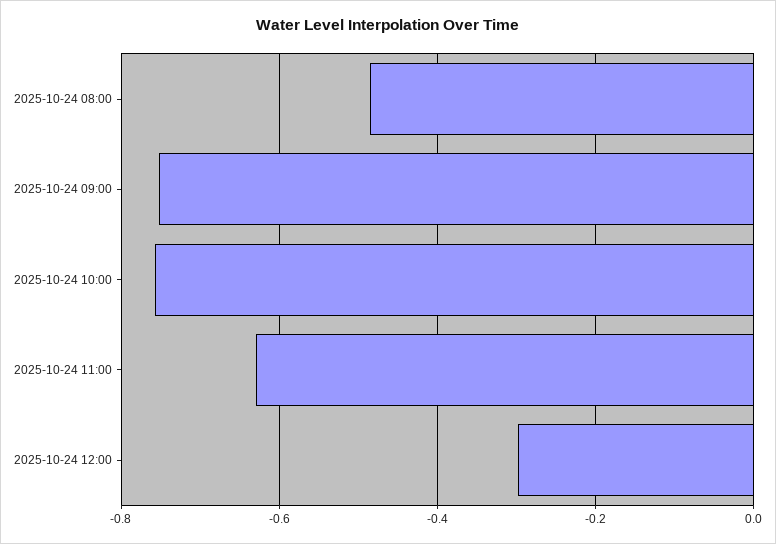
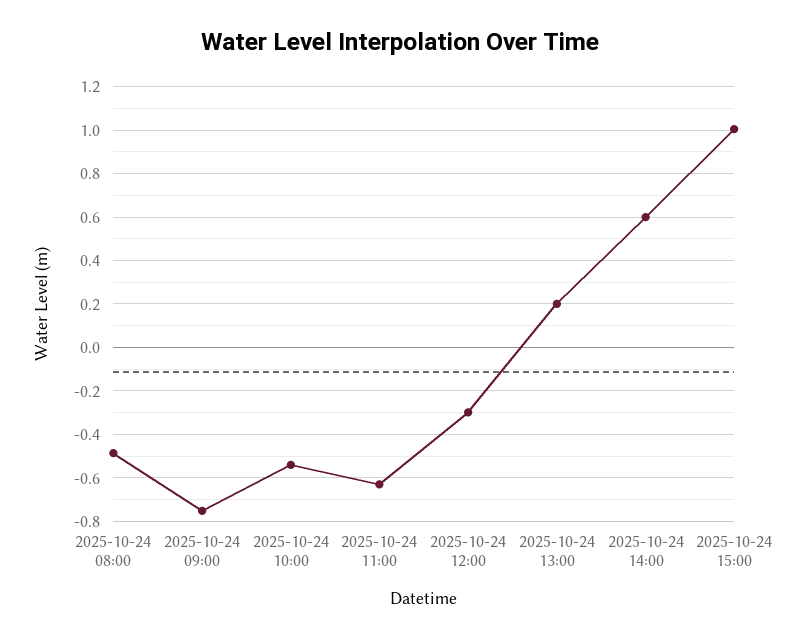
2025-10-24 10:00: -0.76 -> -0.55
2025-10-24 13:00: none -> 0.2
2025-10-24 14:00: none -> 0.6
2025-10-24 15:00: none -> 1

